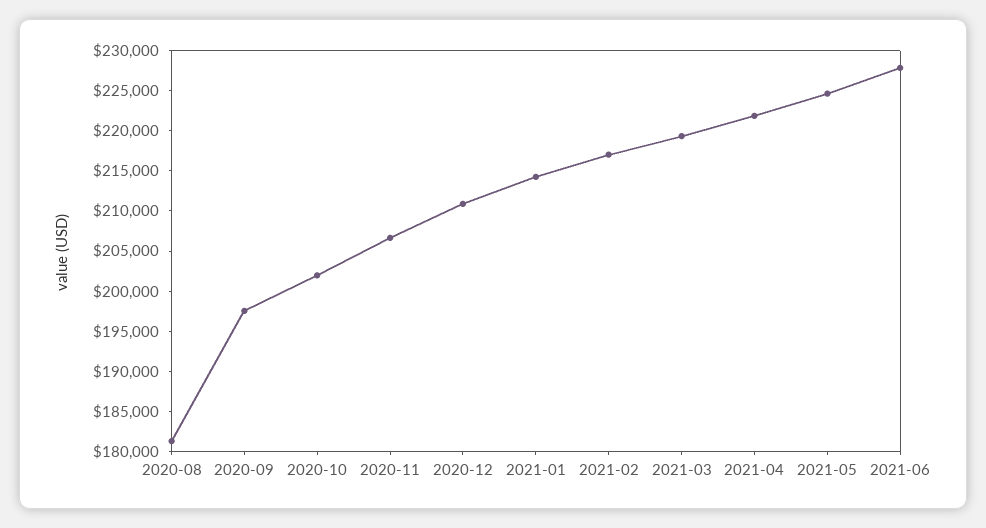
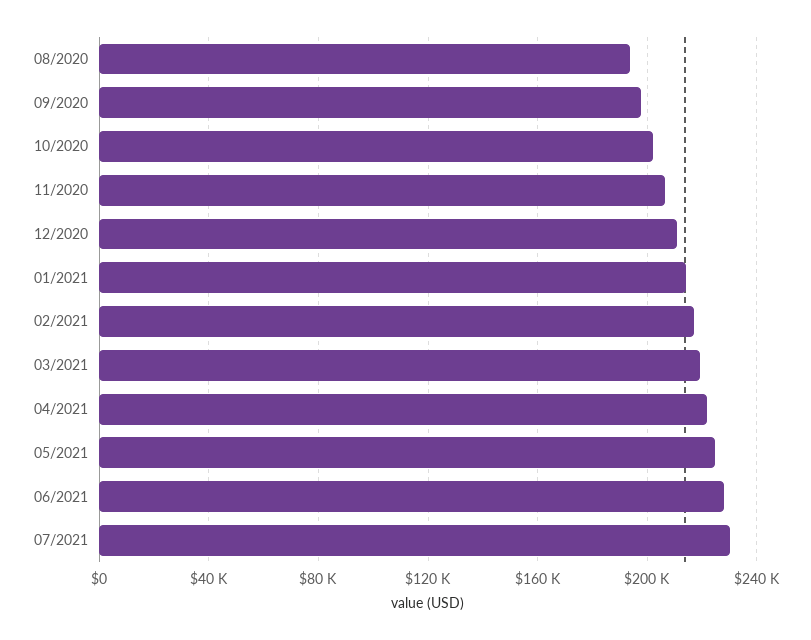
2020-08: 181000 -> 195000
07/2021: none -> 230000

